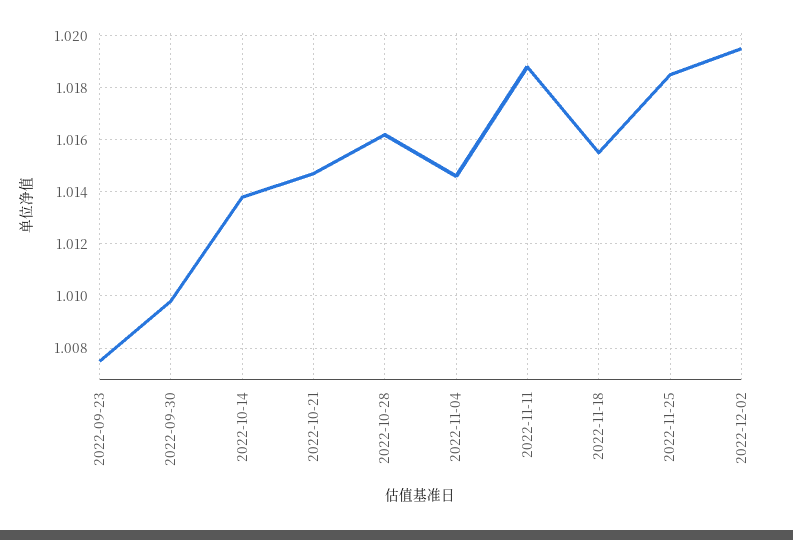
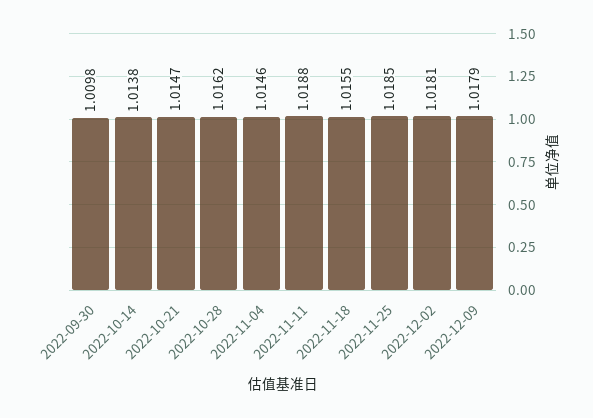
2022-09-23: 1.0075 -> none
2022-12-02: 1.0195 -> 1.0181
2022-12-09: none -> 1.0179

